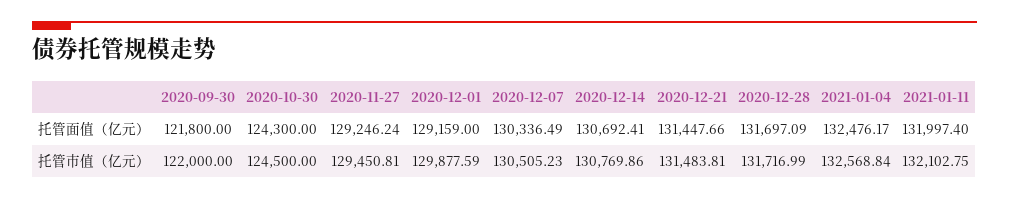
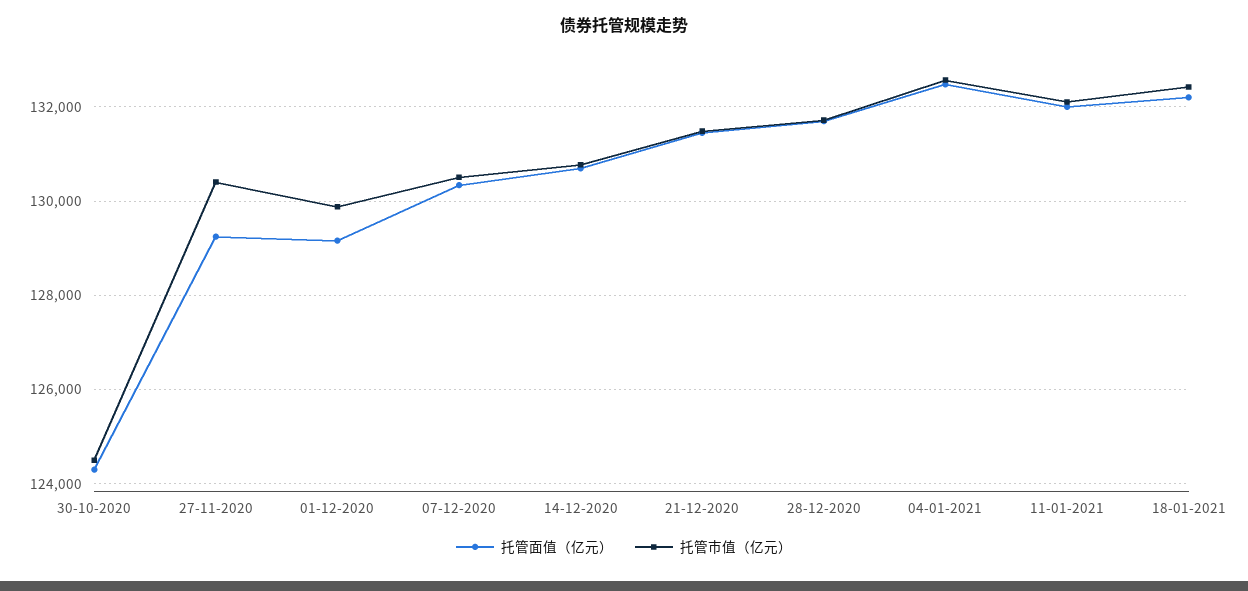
托管面值（亿元）, 2020-09-30: 121800 -> none
托管市值（亿元）, 2020-09-30: 122000 -> none
托管市值（亿元）, 2020-11-27: 129450.81 -> 130400
托管面值（亿元）, 18-01-2021: none -> 132200
托管市值（亿元）, 18-01-2021: none -> 132400

